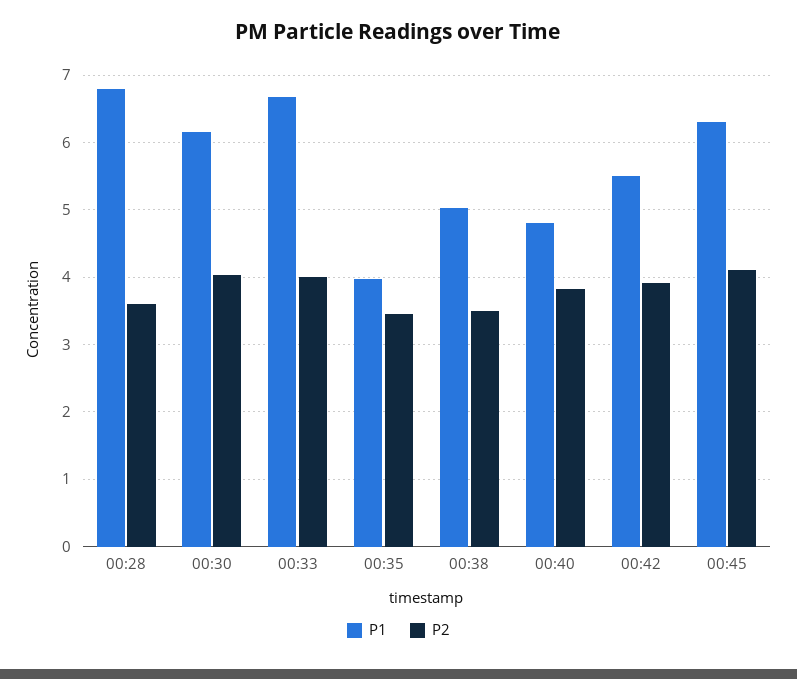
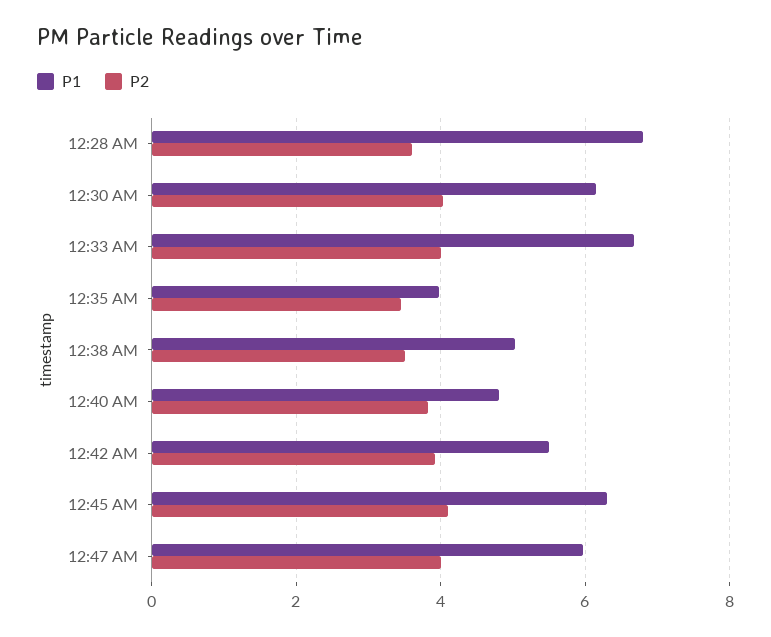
P1, 12:47 AM: none -> 6
P2, 12:47 AM: none -> 4

